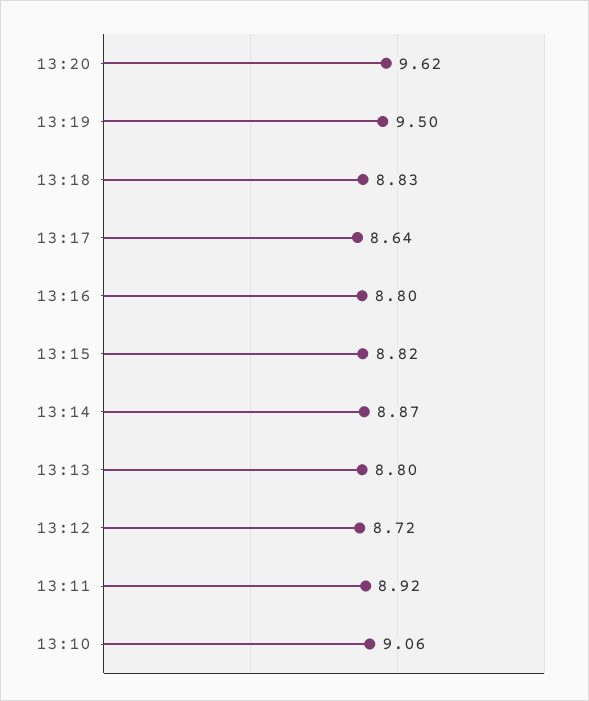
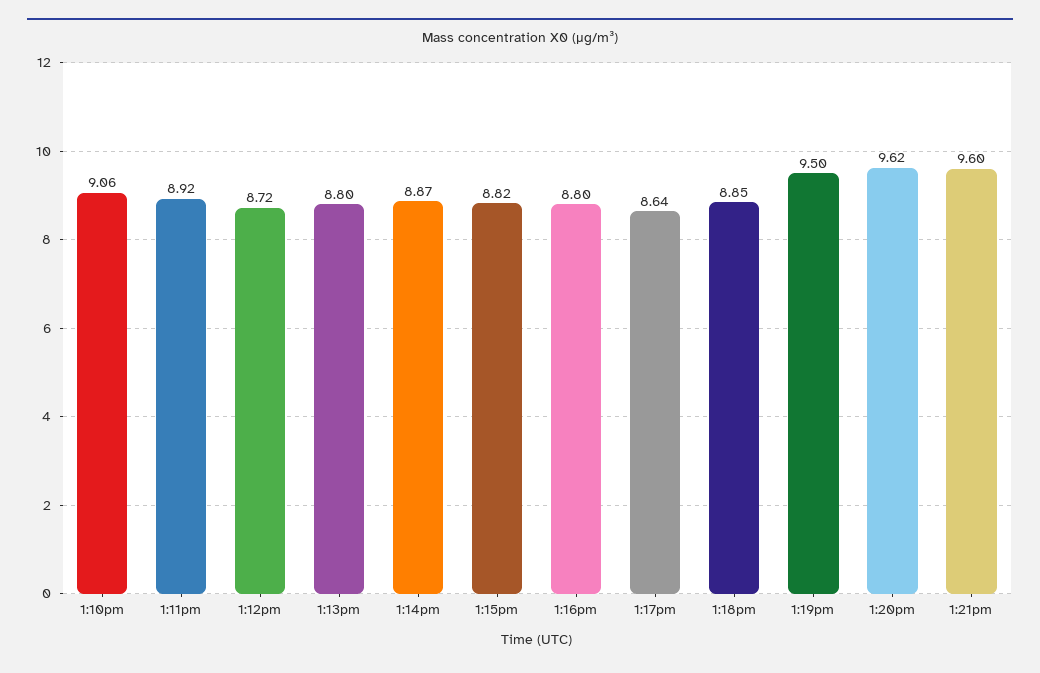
13:18: 8.83 -> 8.85
1:21pm: none -> 9.6

